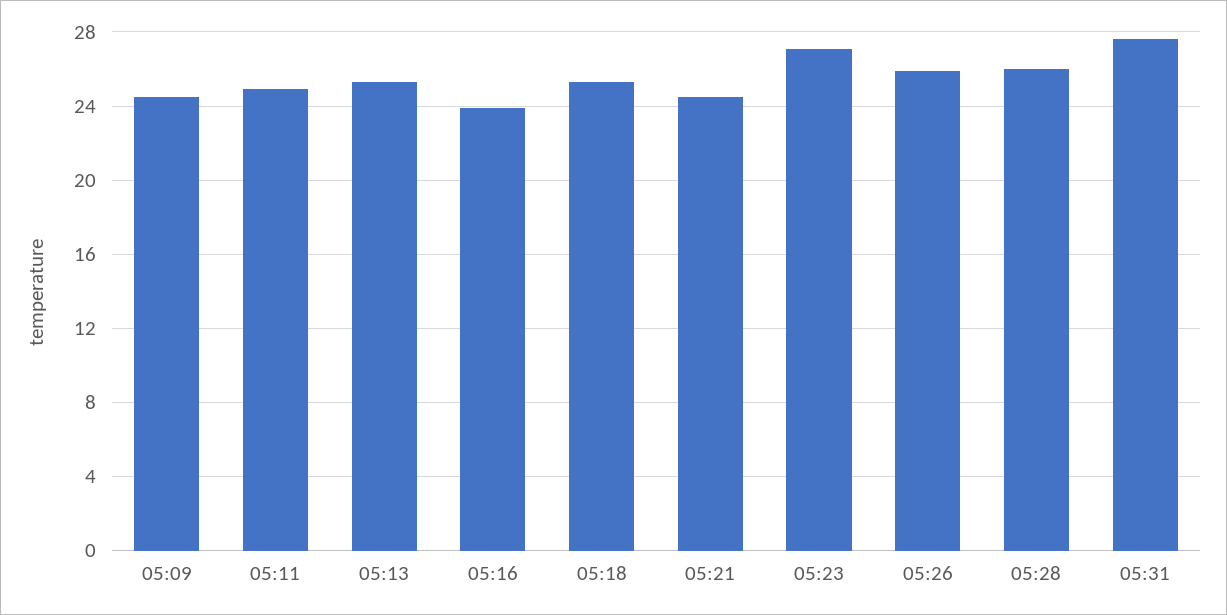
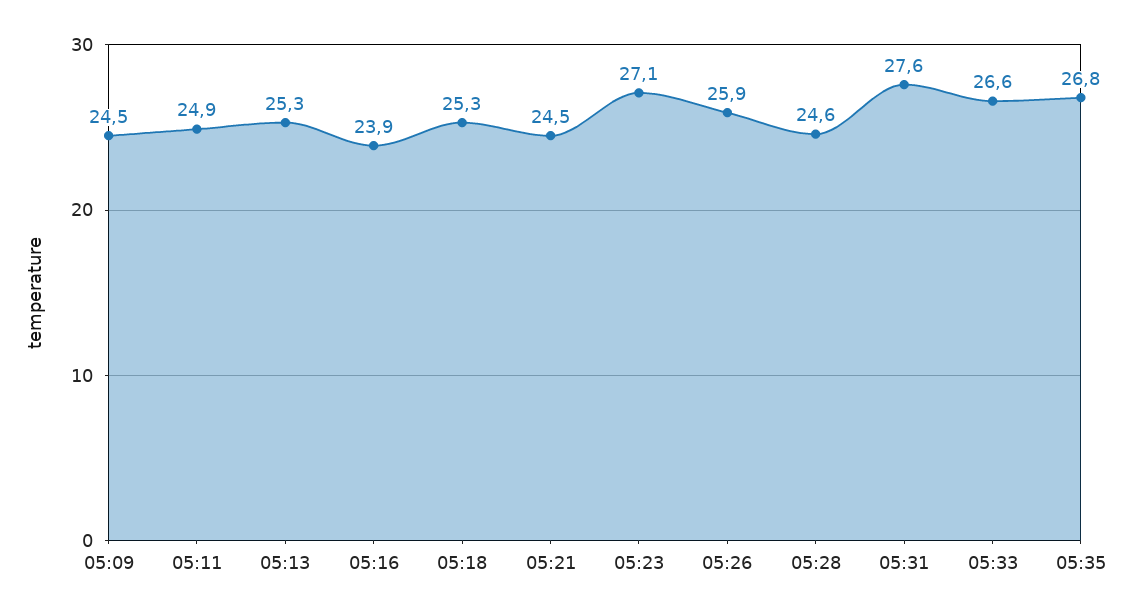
05:28: 26 -> 24.6
05:33: none -> 26.6
05:35: none -> 26.8

